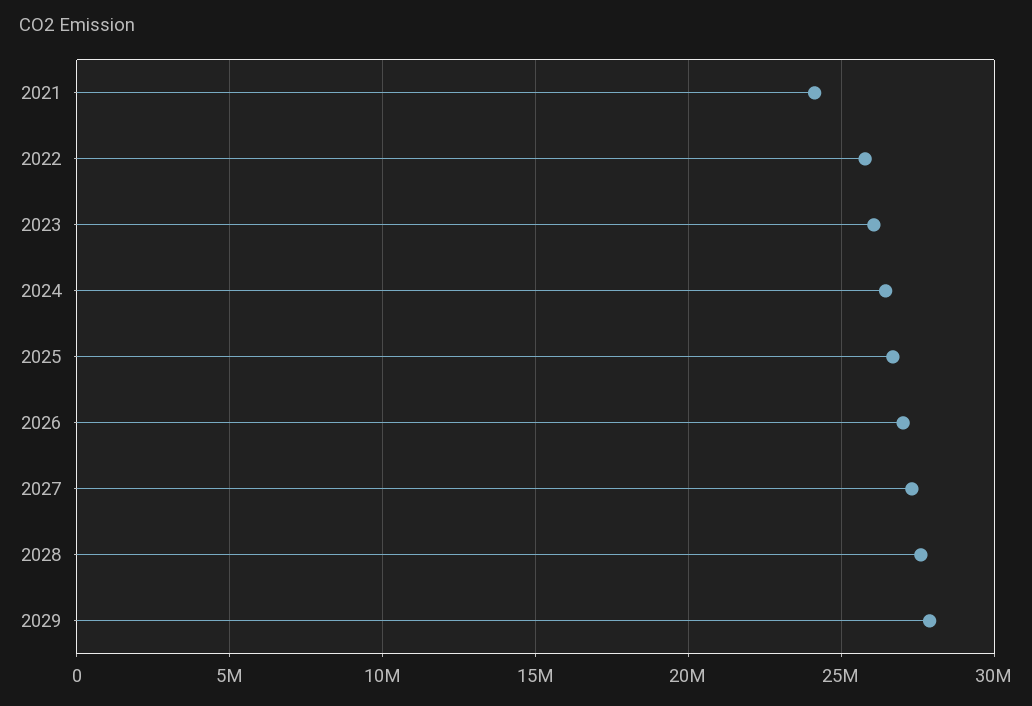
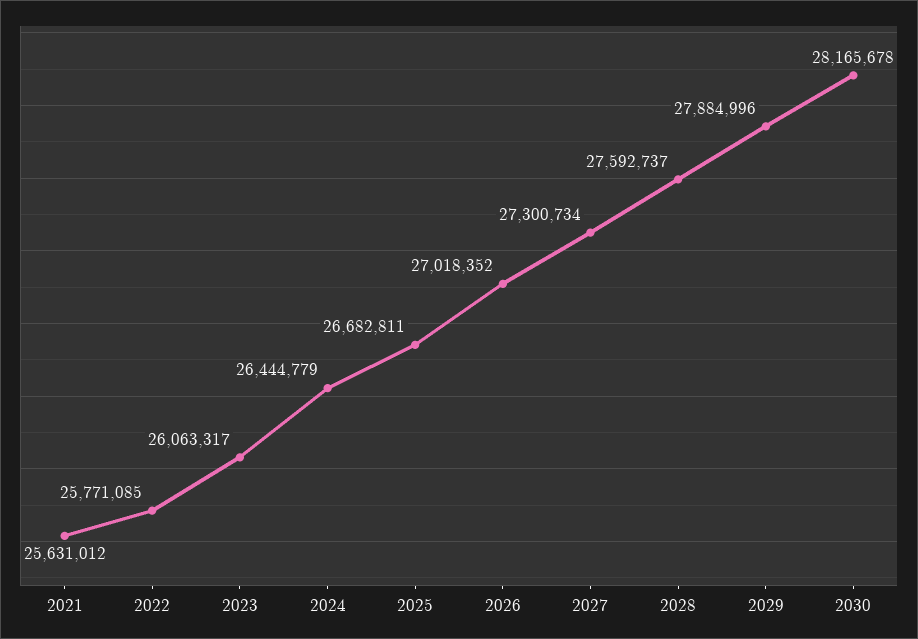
2021: 24000000 -> 25631012
2030: none -> 28165678

